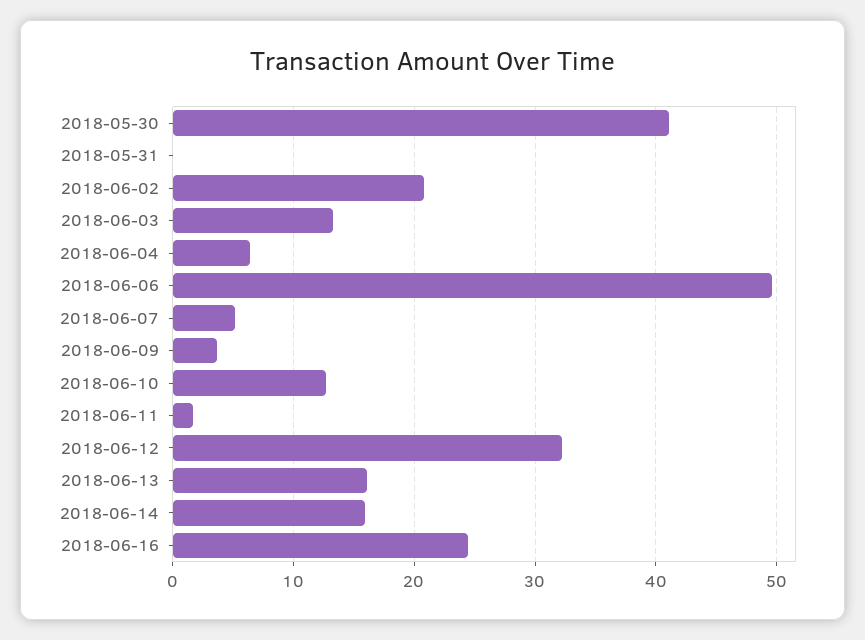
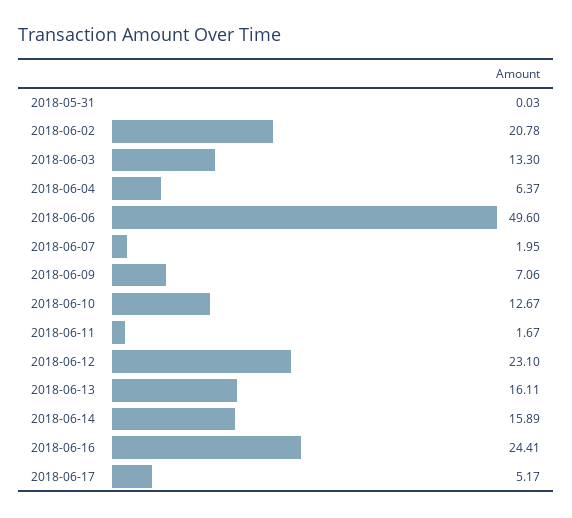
2018-05-30: 41 -> none
2018-06-07: 5 -> 1.95
2018-06-09: 4 -> 7.06
2018-06-12: 32 -> 23.1
2018-06-17: none -> 5.17

